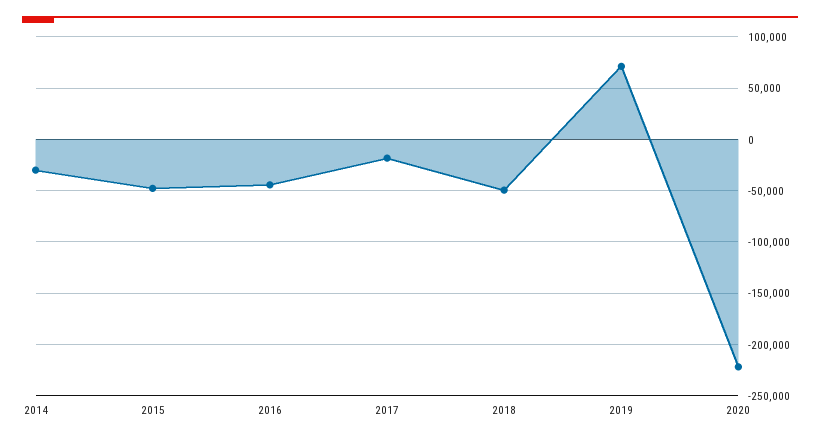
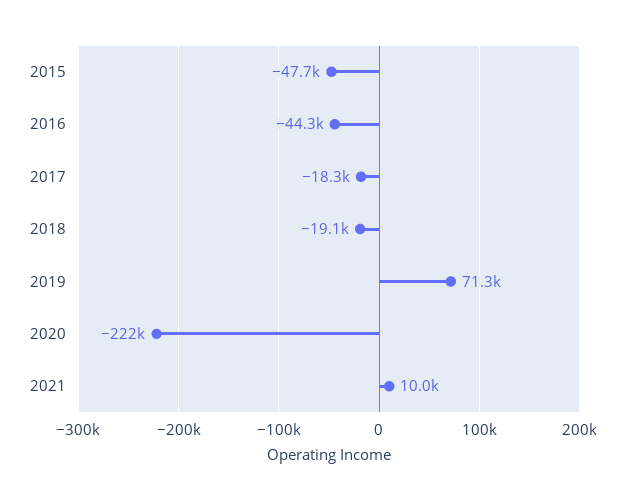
2014: -30000 -> none
2018: -50000 -> -19100
2021: none -> 10000

